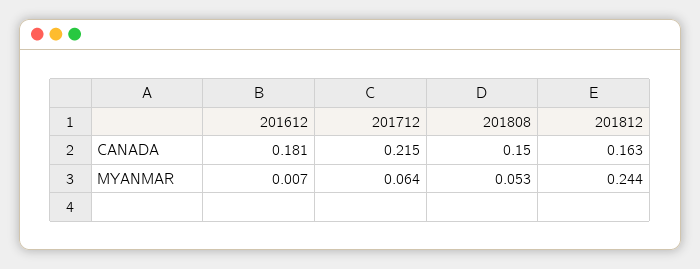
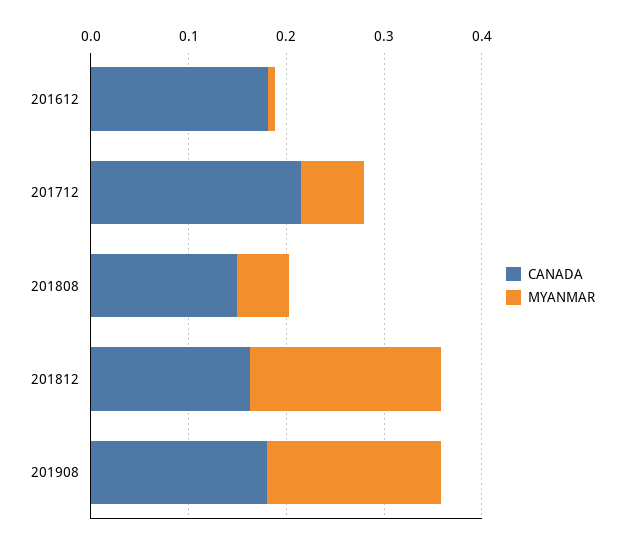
MYANMAR, 201812: 0.244 -> 0.2
CANADA, 201908: none -> 0.18
MYANMAR, 201908: none -> 0.18

